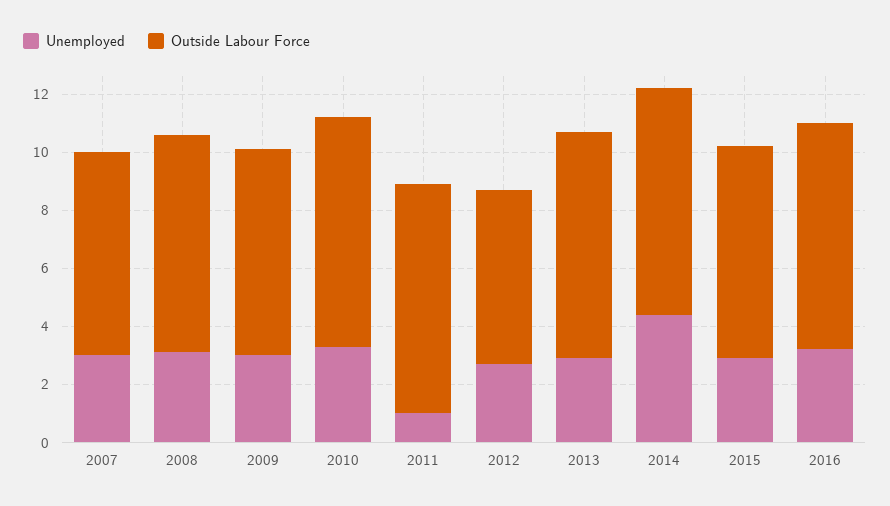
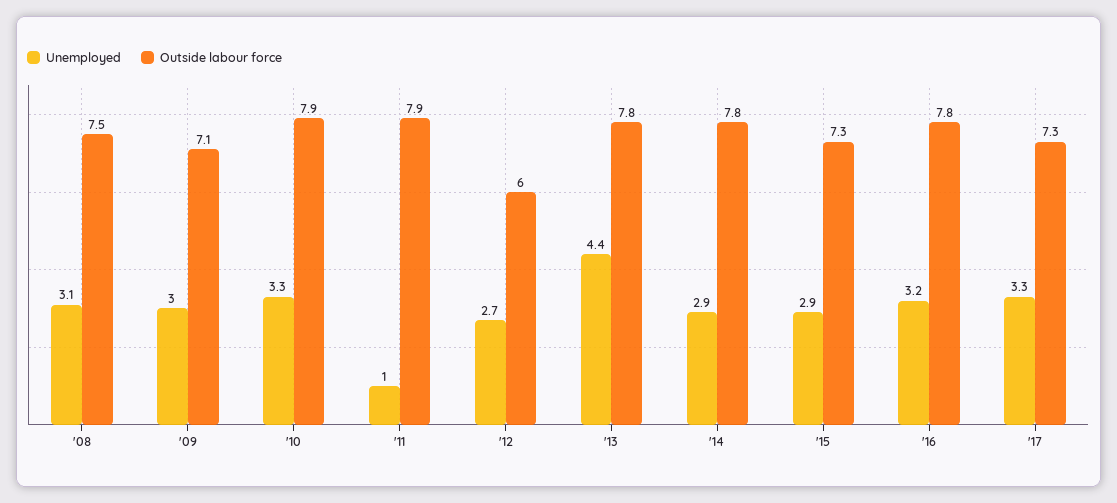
Unemployed, 2007: 3 -> none
Outside Labour Force, 2007: 7 -> none
Unemployed, 2013: 3 -> 4.4
Unemployed, 2014: 4.5 -> 2.9
Unemployed, '17: none -> 3.3
Outside Labour Force, '17: none -> 7.3

